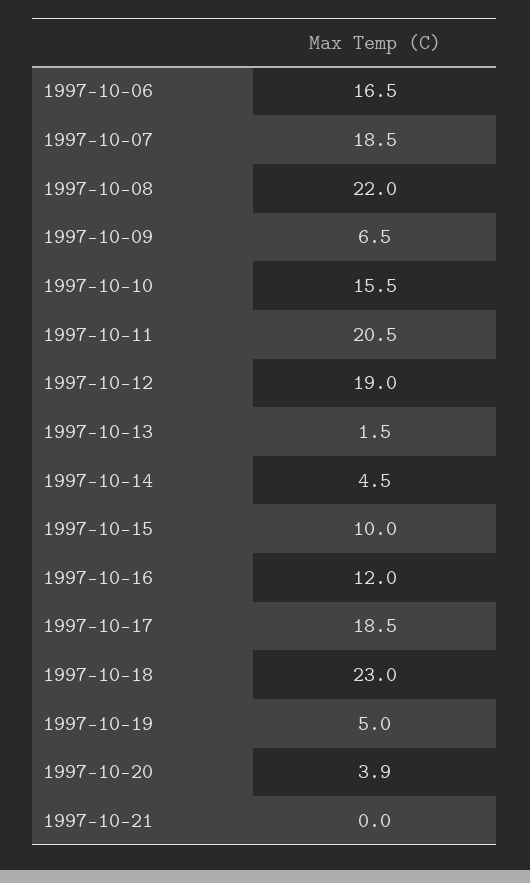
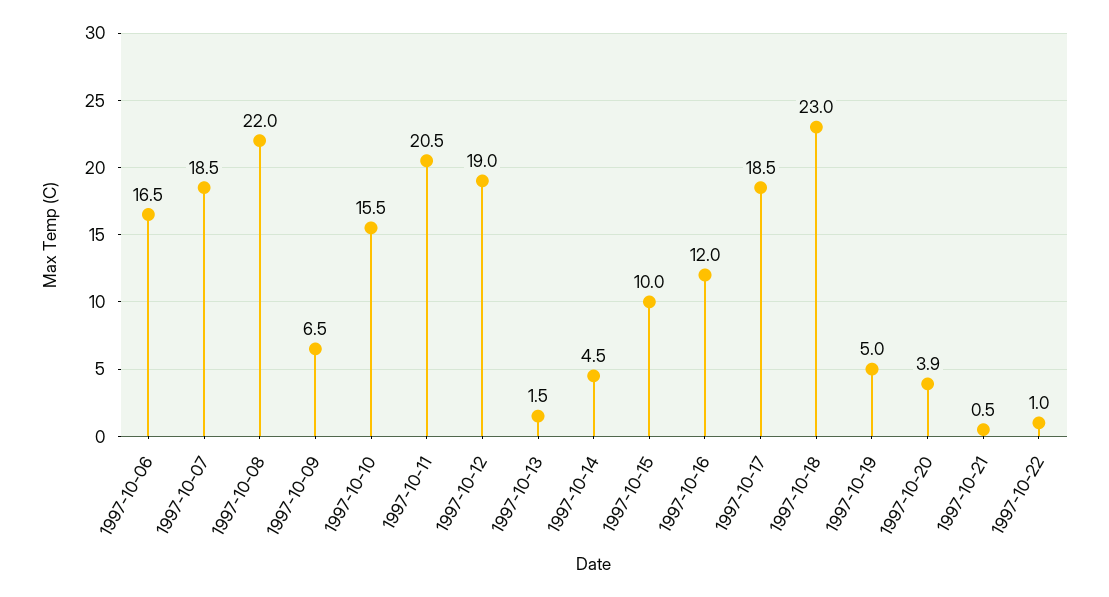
1997-10-21: 0 -> 0.5
1997-10-22: none -> 1

